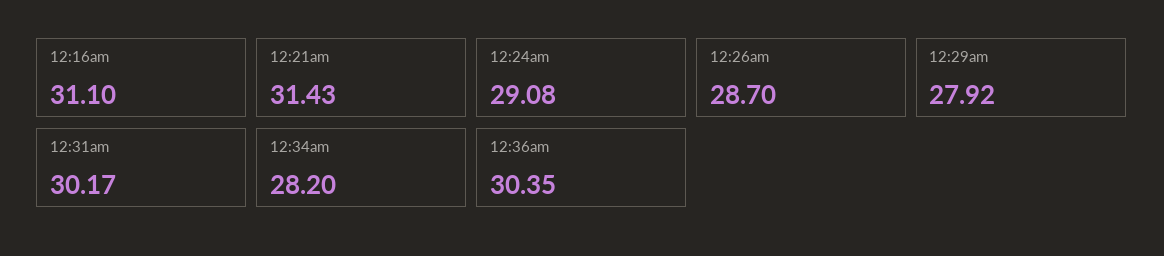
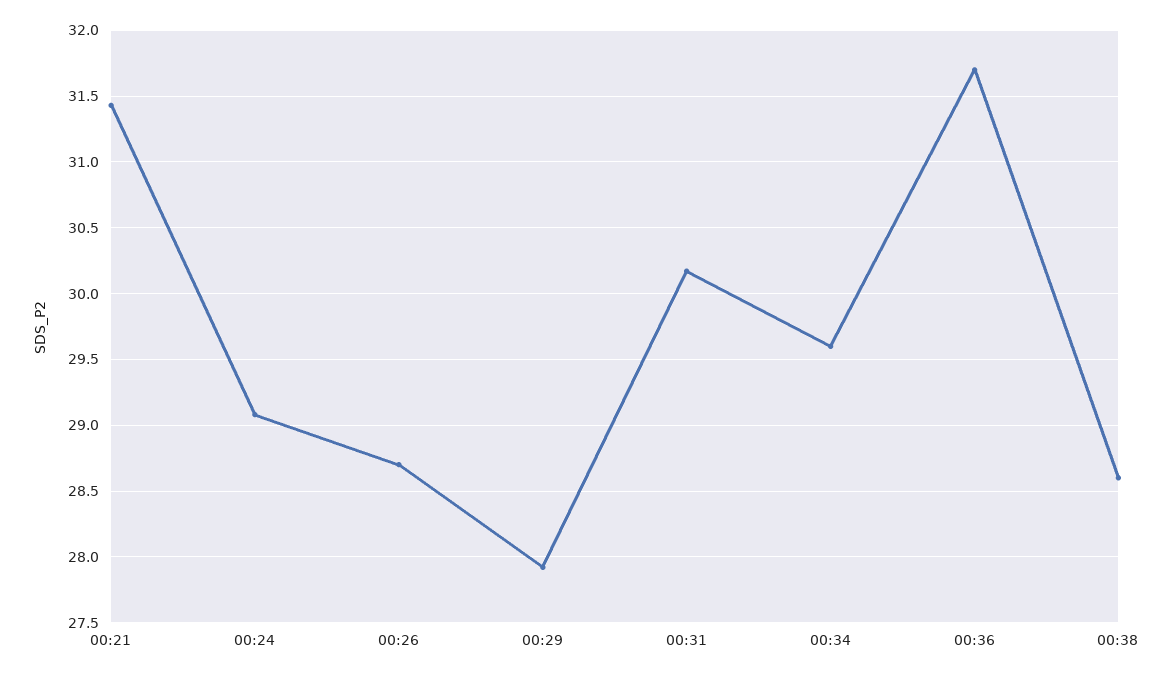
12:16am: 31.1 -> none
12:34am: 28.2 -> 29.6
12:36am: 30.35 -> 31.7
00:38: none -> 28.6

